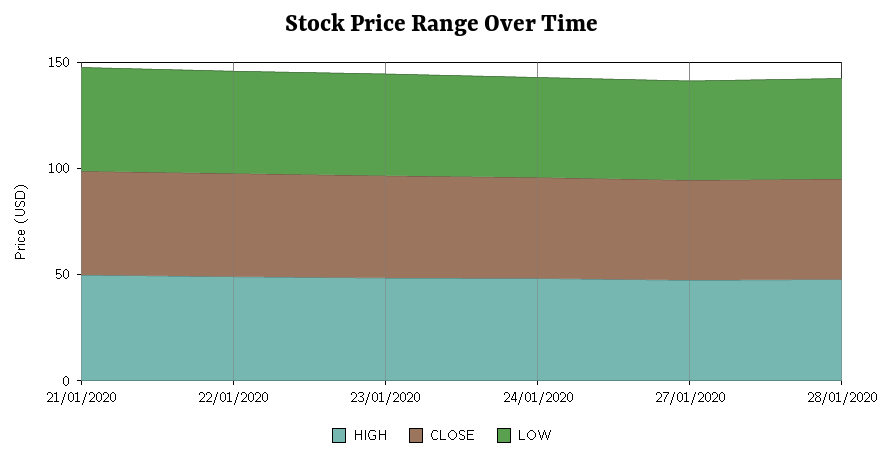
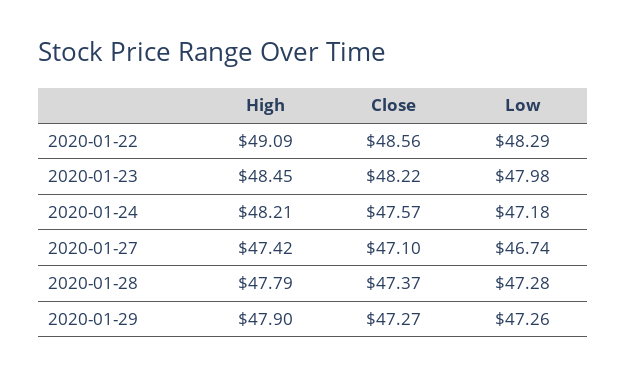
HIGH, 21/01/2020: 50 -> none
CLOSE, 21/01/2020: 50 -> none
LOW, 21/01/2020: 50 -> none
HIGH, 2020-01-29: none -> 47.9
CLOSE, 2020-01-29: none -> 47.27
LOW, 2020-01-29: none -> 47.26

